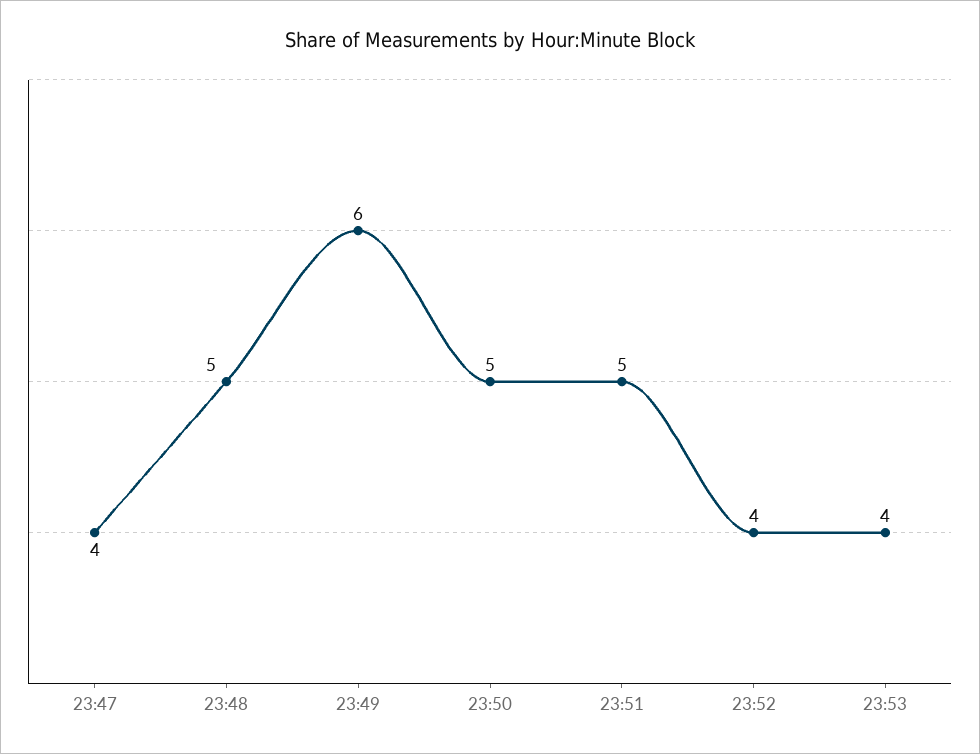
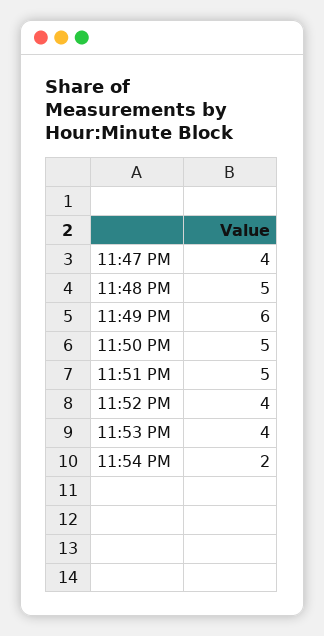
11:54 PM: none -> 2

